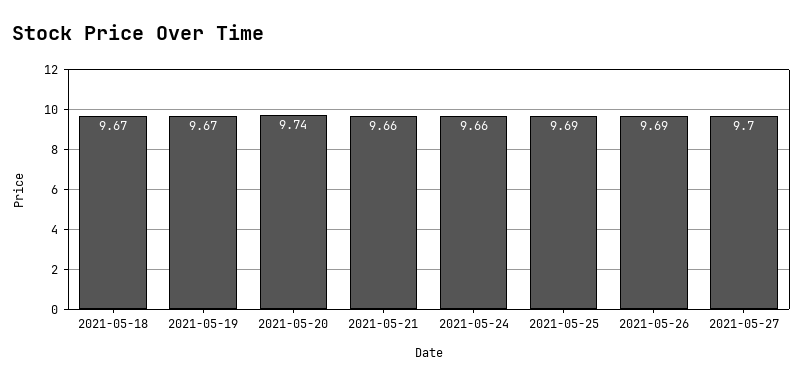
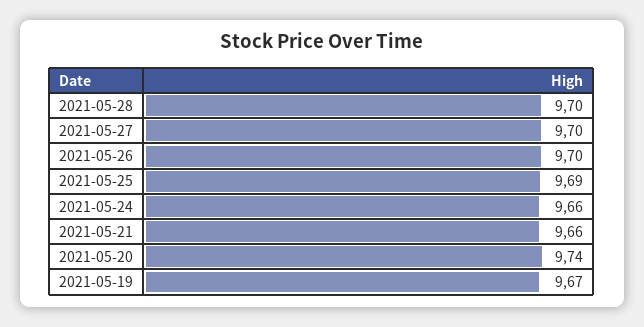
2021-05-18: 9.67 -> none
2021-05-26: 9.69 -> 9.7
2021-05-28: none -> 9.7

